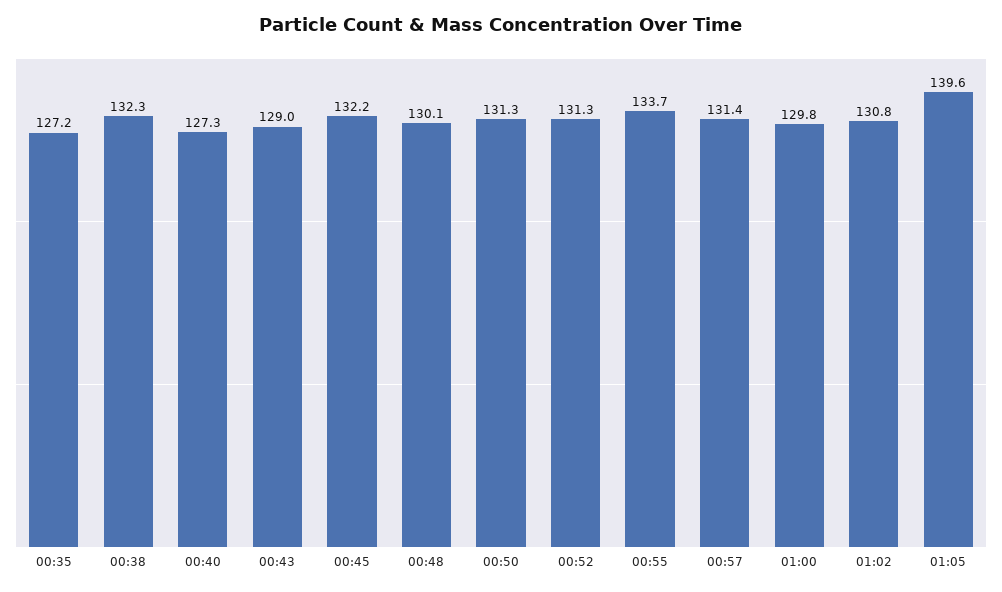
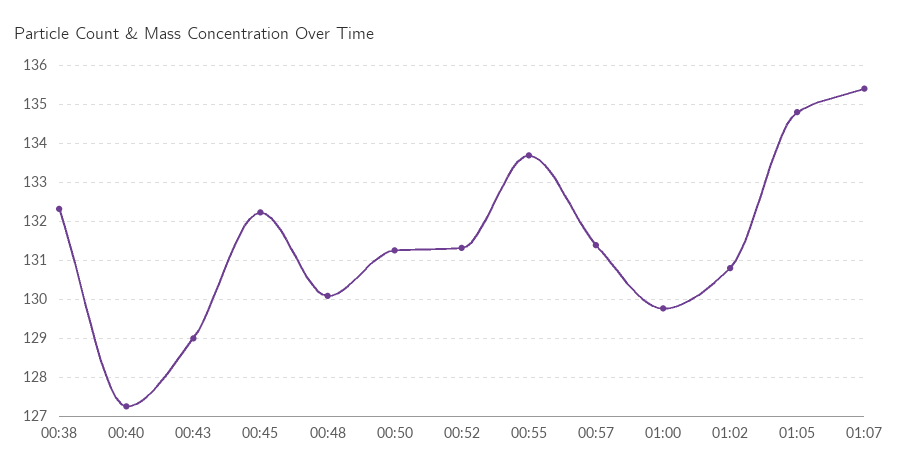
00:35: 127.2 -> none
01:05: 139.6 -> 134.8
01:07: none -> 135.4

